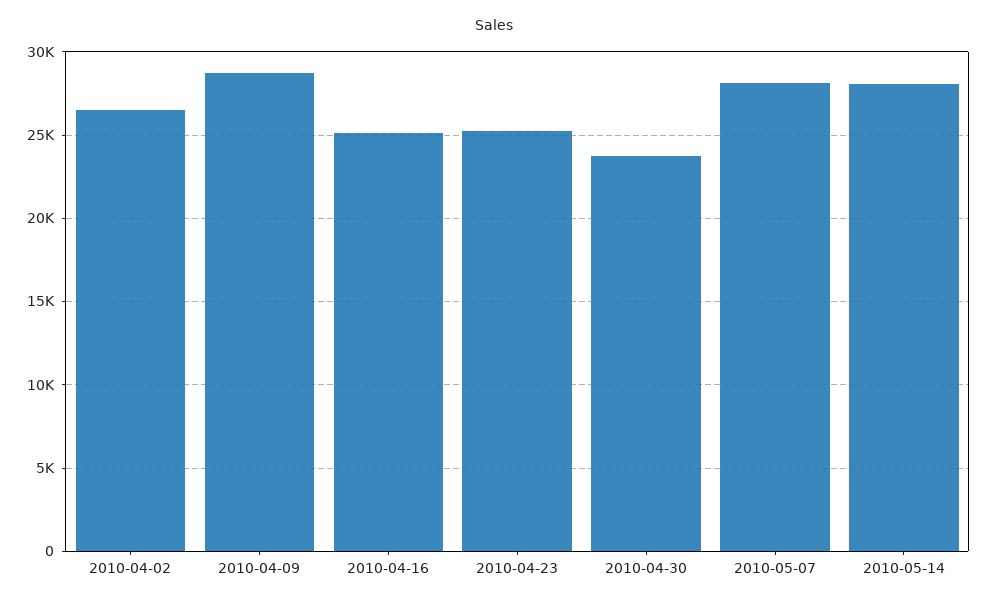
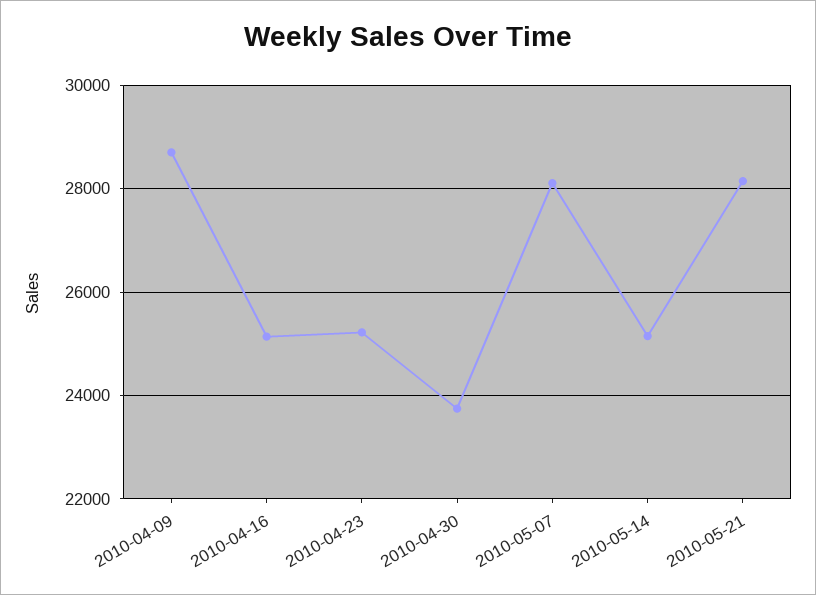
2010-04-02: 26500 -> none
2010-05-14: 28000 -> 25200
2010-05-21: none -> 28200

